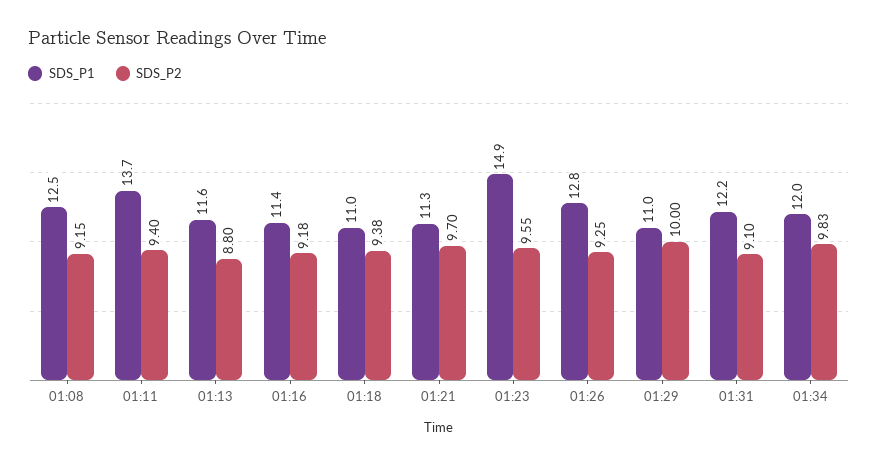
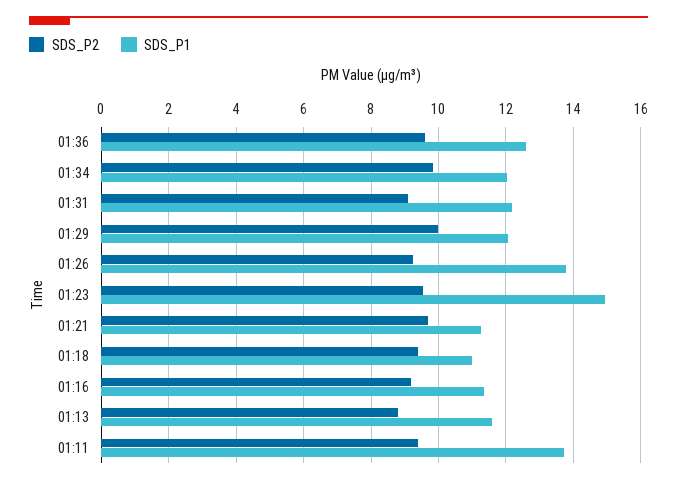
SDS_P1, 01:08: 12.5 -> none
SDS_P2, 01:08: 9.15 -> none
SDS_P1, 01:26: 12.8 -> 13.8
SDS_P1, 01:29: 11 -> 12
SDS_P2, 01:36: none -> 9.6
SDS_P1, 01:36: none -> 12.6

